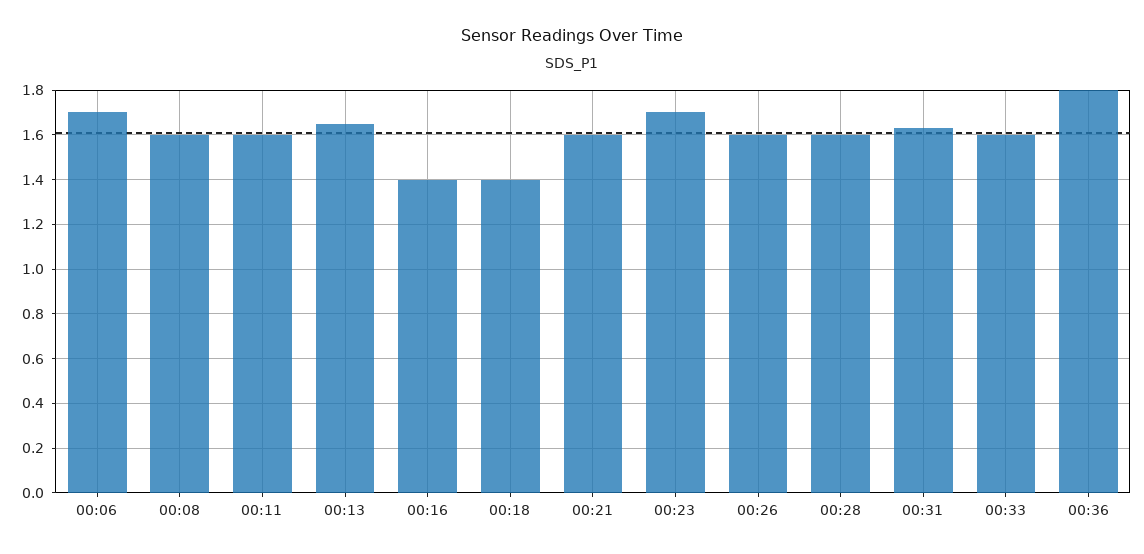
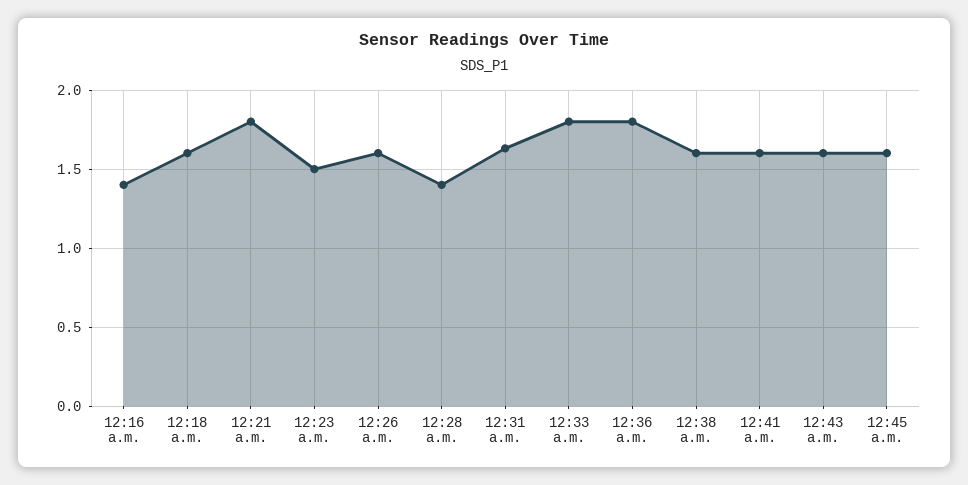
00:06: 1.7 -> none
00:08: 1.6 -> none
00:11: 1.6 -> none
00:13: 1.65 -> none
00:18: 1.4 -> 1.6
00:21: 1.6 -> 1.8
00:23: 1.7 -> 1.5
00:28: 1.6 -> 1.4
00:33: 1.6 -> 1.8
12:38 a.m.: none -> 1.6
12:41 a.m.: none -> 1.6
12:43 a.m.: none -> 1.6
12:45 a.m.: none -> 1.6

